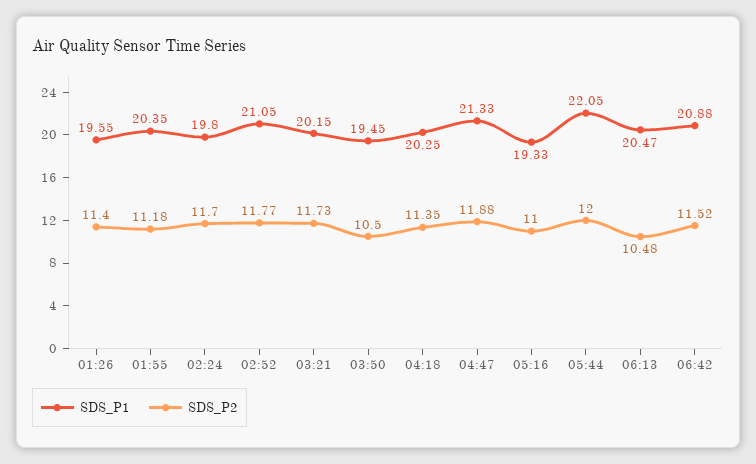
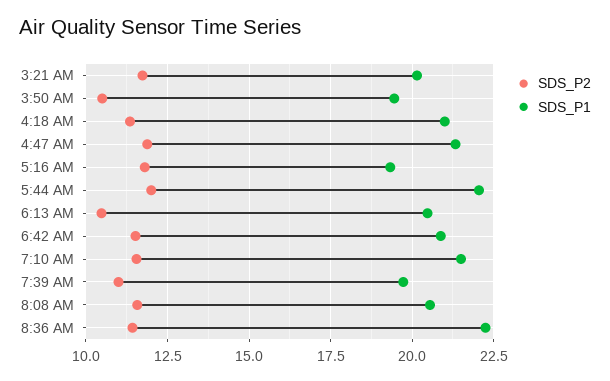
SDS_P1, 01:26: 19.55 -> none
SDS_P2, 01:26: 11.4 -> none
SDS_P1, 01:55: 20.35 -> none
SDS_P2, 01:55: 11.18 -> none
SDS_P1, 02:24: 19.8 -> none
SDS_P2, 02:24: 11.7 -> none
SDS_P1, 02:52: 21.05 -> none
SDS_P2, 02:52: 11.77 -> none
SDS_P1, 04:18: 20.25 -> 21
SDS_P2, 05:16: 11 -> 11.75
SDS_P2, 7:10 AM: none -> 11.5
SDS_P1, 7:10 AM: none -> 21.5
SDS_P2, 7:39 AM: none -> 11
SDS_P1, 7:39 AM: none -> 19.75
SDS_P2, 8:08 AM: none -> 11.5
SDS_P1, 8:08 AM: none -> 20.5
SDS_P2, 8:36 AM: none -> 11.5
SDS_P1, 8:36 AM: none -> 22.25

